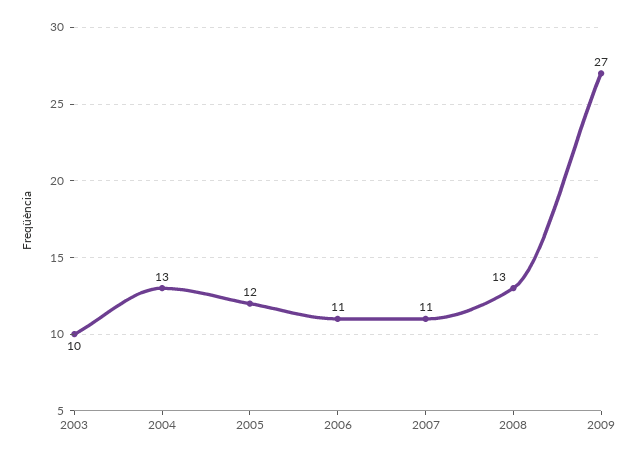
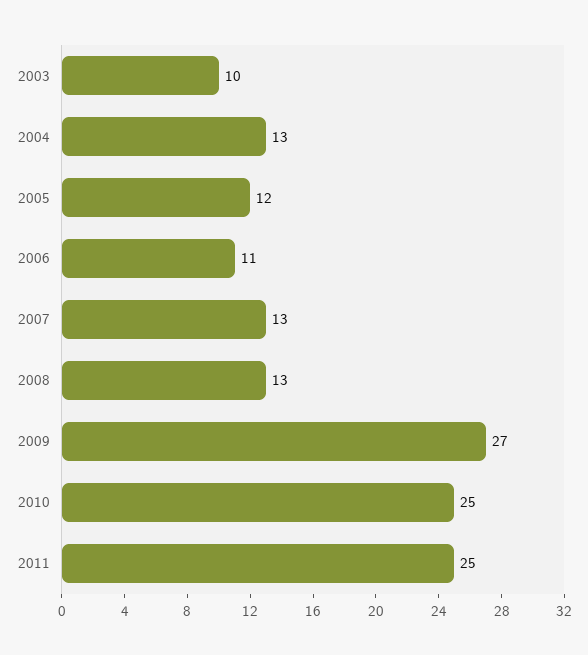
2007: 11 -> 13
2010: none -> 25
2011: none -> 25

